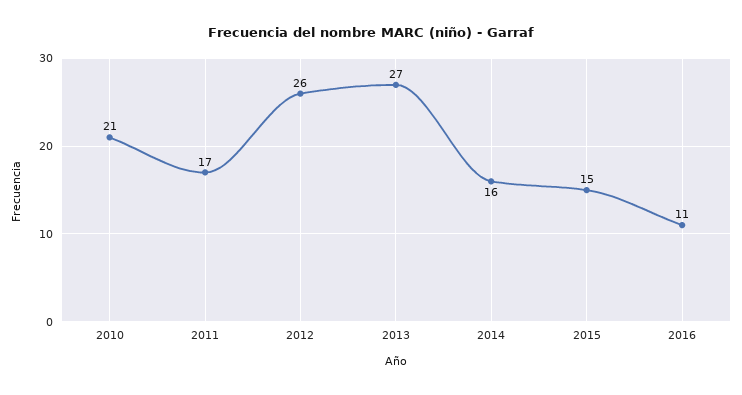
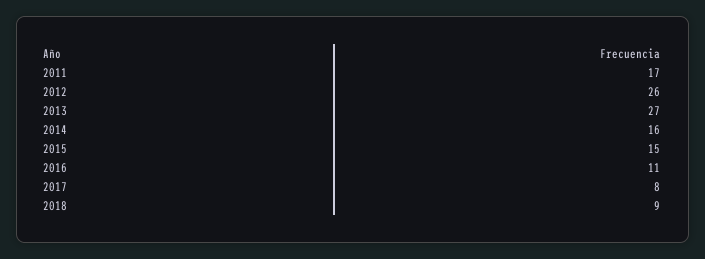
2010: 21 -> none
2017: none -> 8
2018: none -> 9

